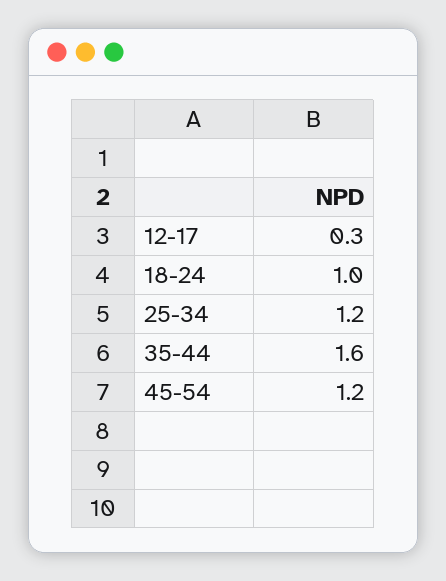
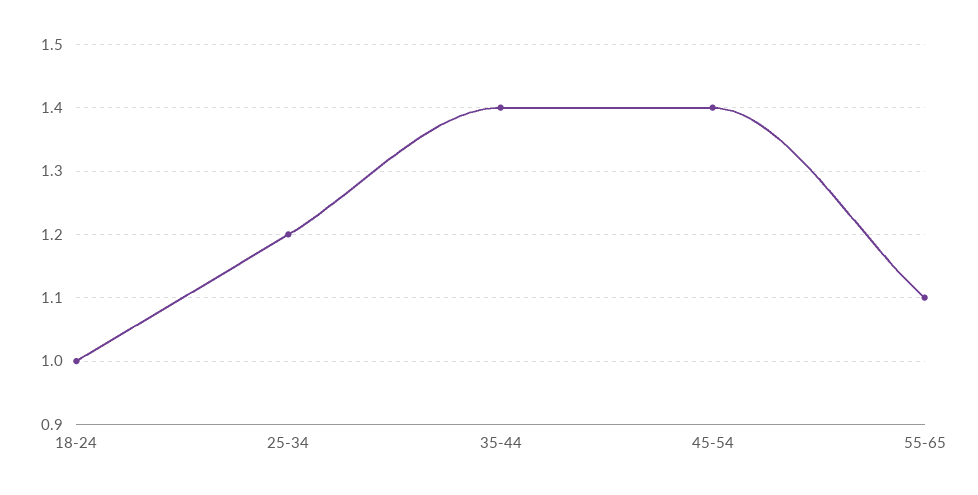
12-17: 0.3 -> none
35-44: 1.6 -> 1.4
45-54: 1.2 -> 1.4
55-65: none -> 1.1

